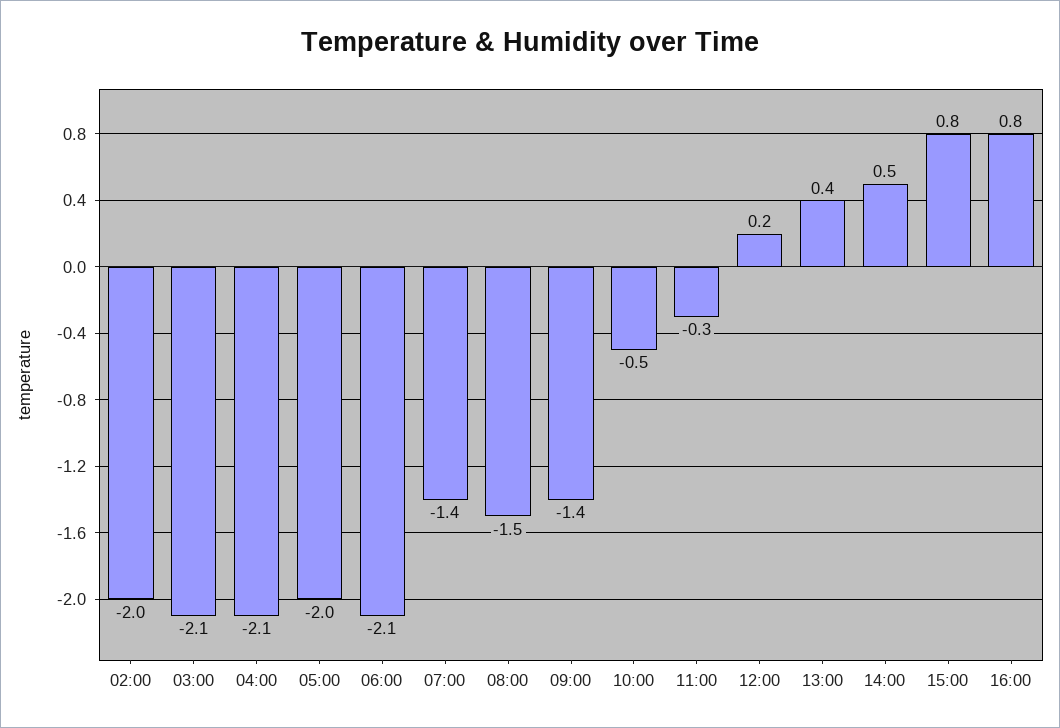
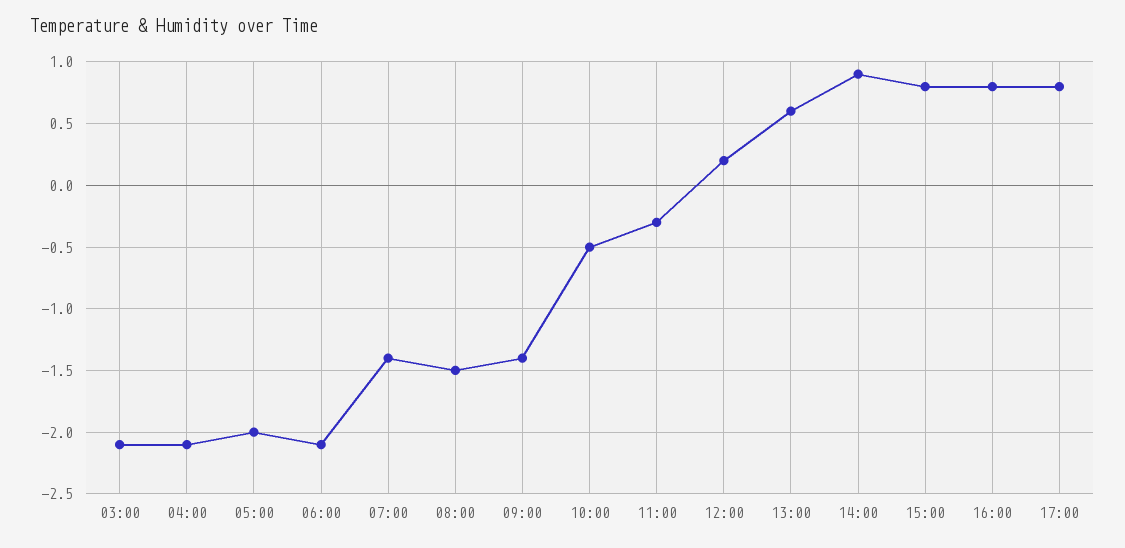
02:00: -2 -> none
13:00: 0.4 -> 0.6
14:00: 0.5 -> 0.9
17:00: none -> 0.8

